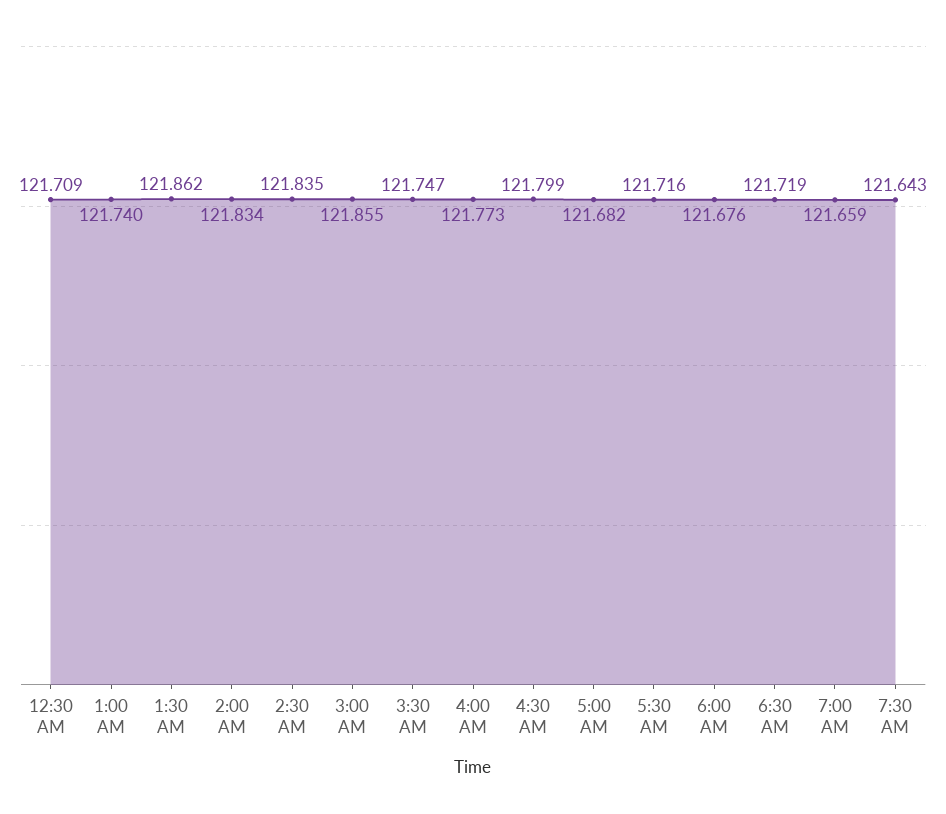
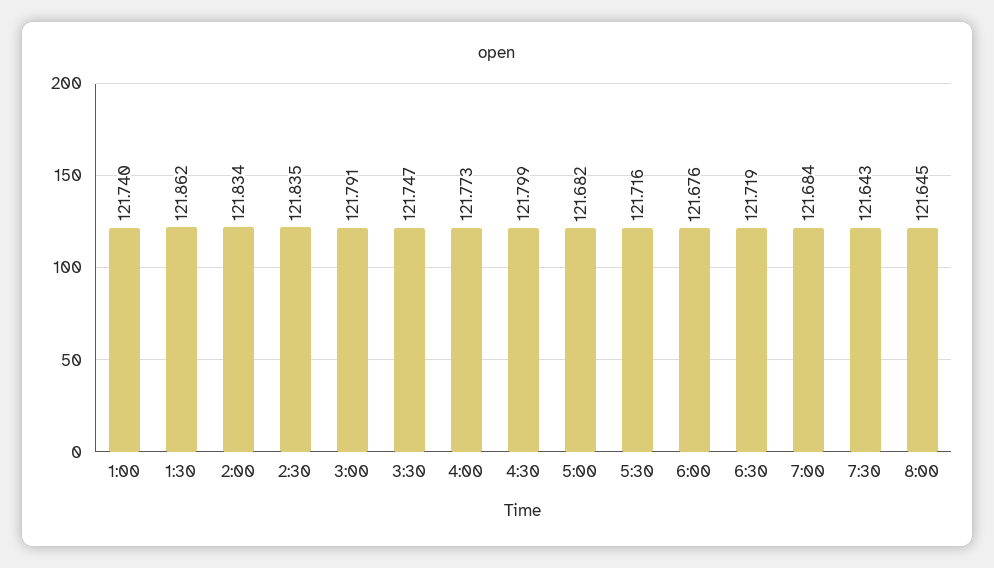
12:30 AM: 121.709 -> none
3:00 AM: 121.855 -> 121.791
7:00 AM: 121.659 -> 121.684
8:00: none -> 121.645

